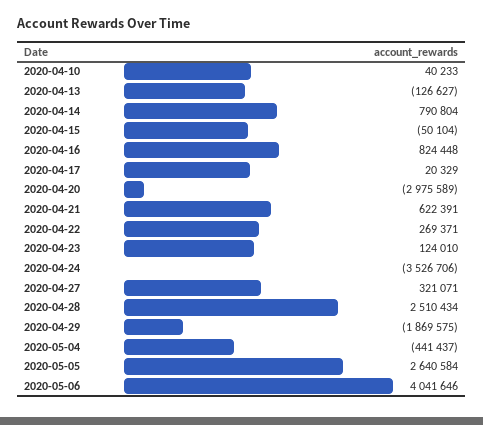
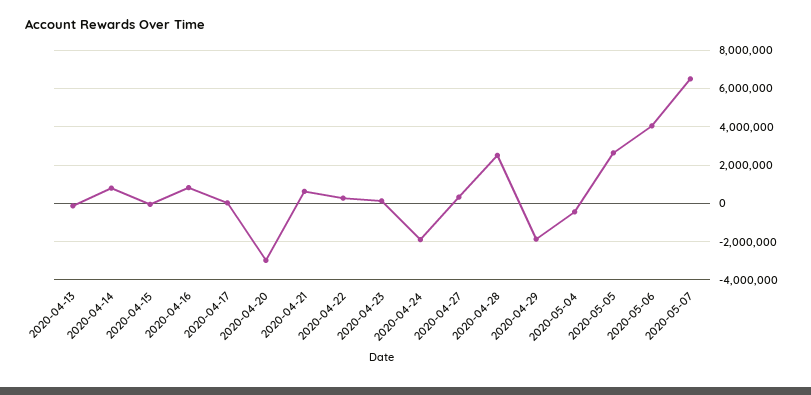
2020-04-10: 40233 -> none
2020-04-24: -3526706 -> -2000000
2020-05-07: none -> 6500000

